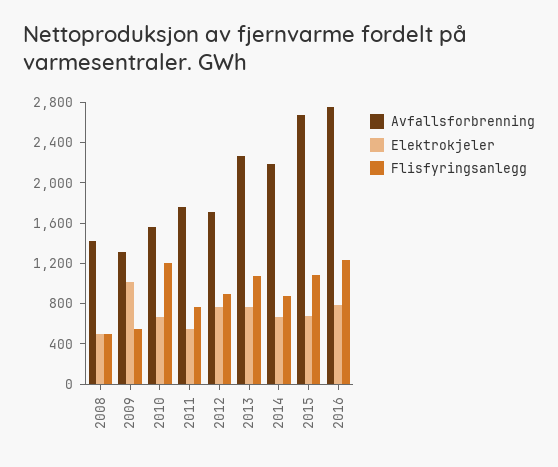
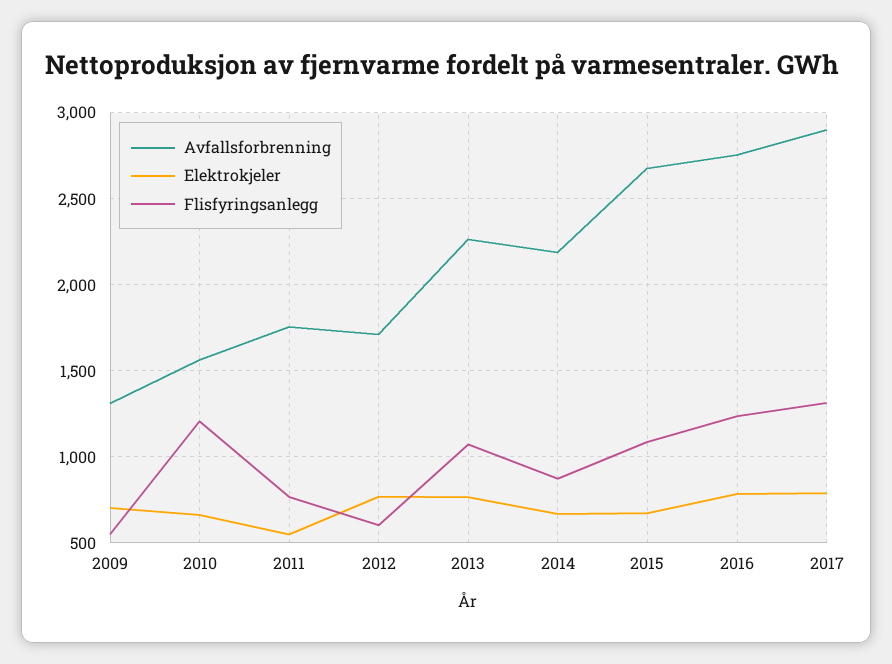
Avfallsforbrenning, 2008: 1400 -> none
Elektrokjeler, 2008: 500 -> none
Flisfyringsanlegg, 2008: 500 -> none
Elektrokjeler, 2009: 1000 -> 700
Flisfyringsanlegg, 2012: 900 -> 600
Avfallsforbrenning, 2017: none -> 2900
Elektrokjeler, 2017: none -> 800
Flisfyringsanlegg, 2017: none -> 1300

